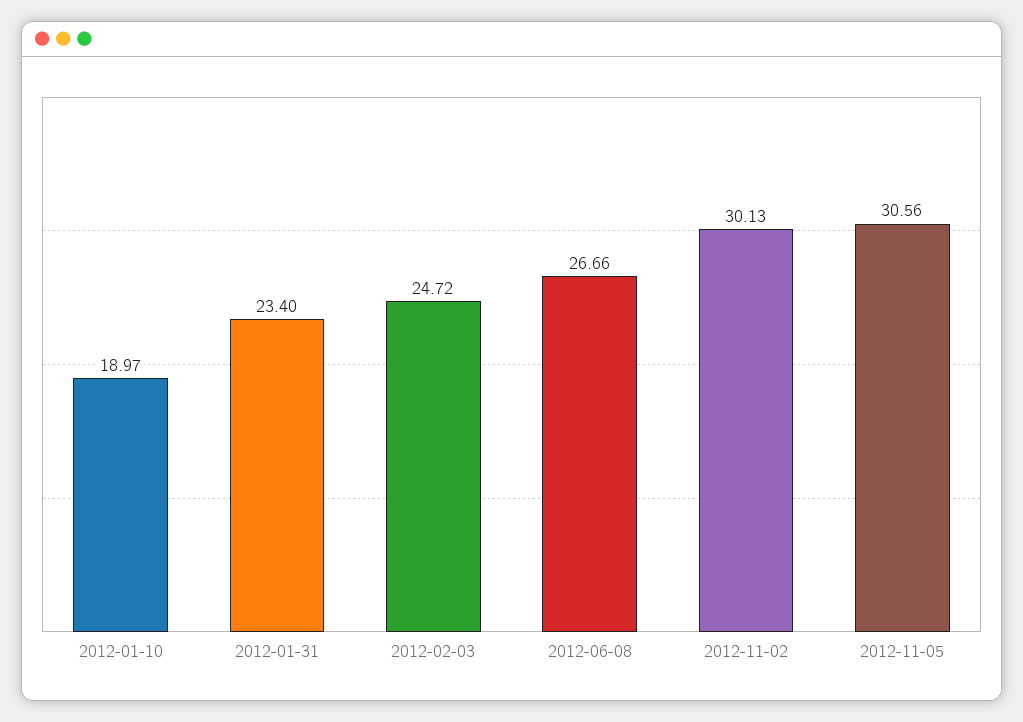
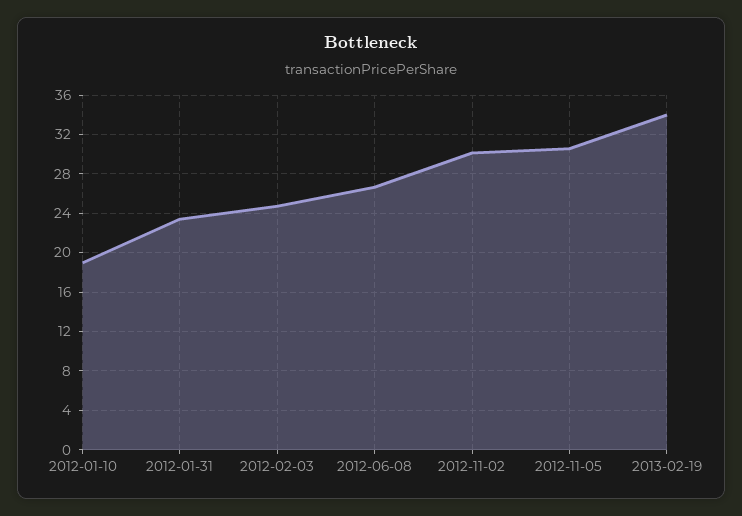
2013-02-19: none -> 34

